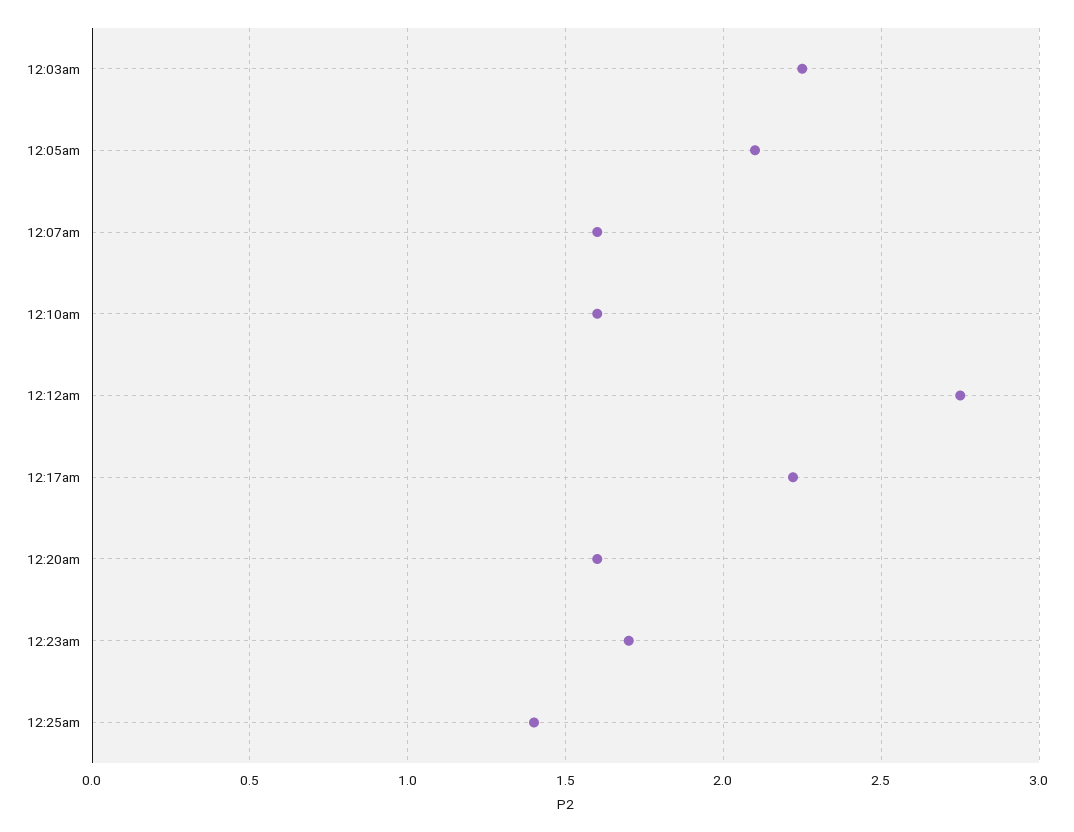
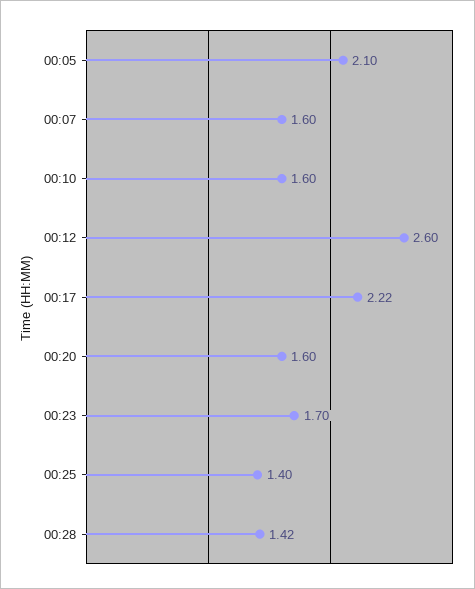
12:03am: 2.25 -> none
12:12am: 2.75 -> 2.6
00:28: none -> 1.42

